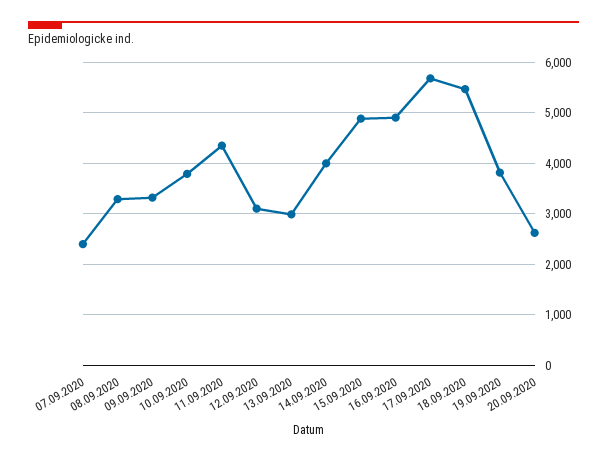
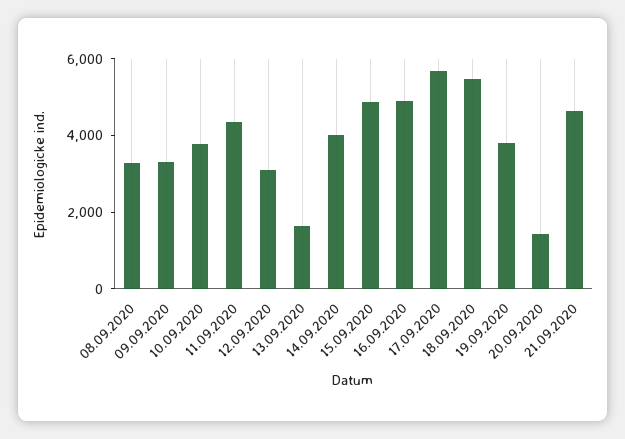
07.09.2020: 2400 -> none
13.09.2020: 3000 -> 1500
20.09.2020: 2600 -> 1500
21.09.2020: none -> 4500

